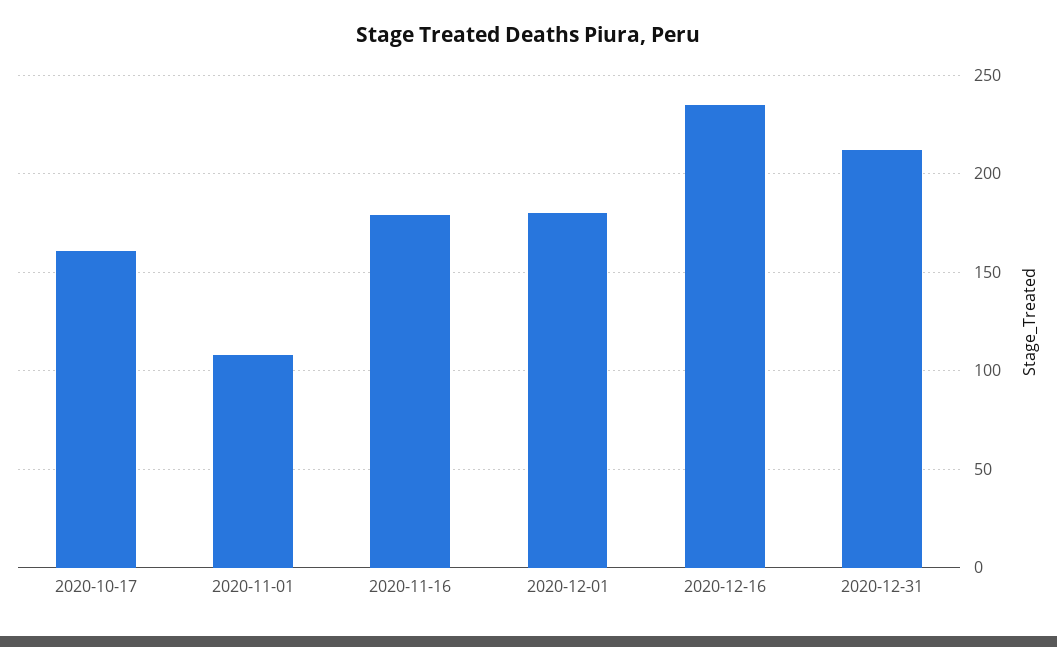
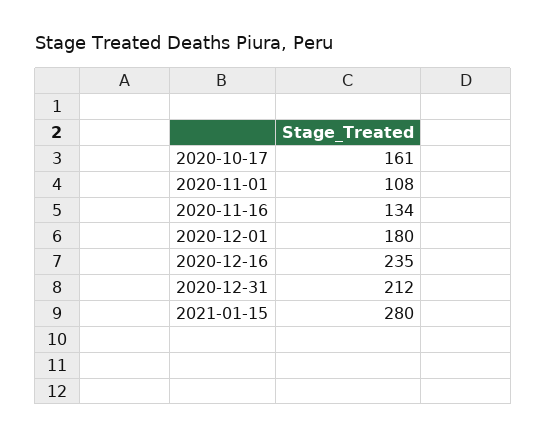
2020-11-16: 180 -> 134
2021-01-15: none -> 280

